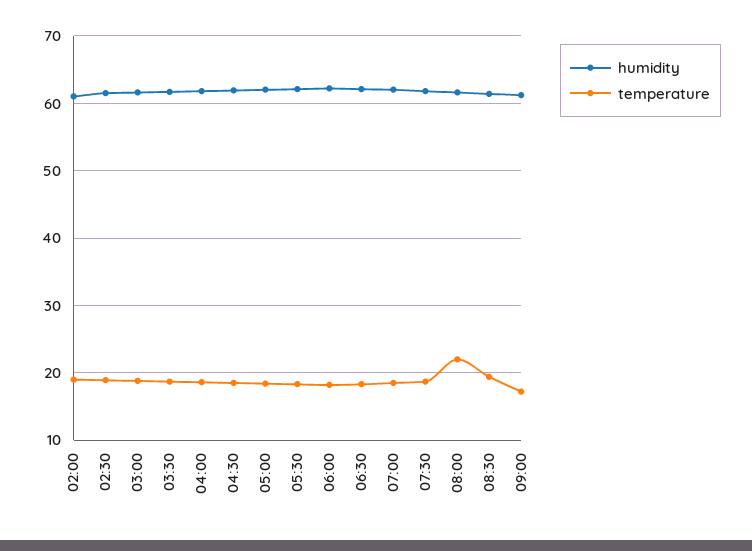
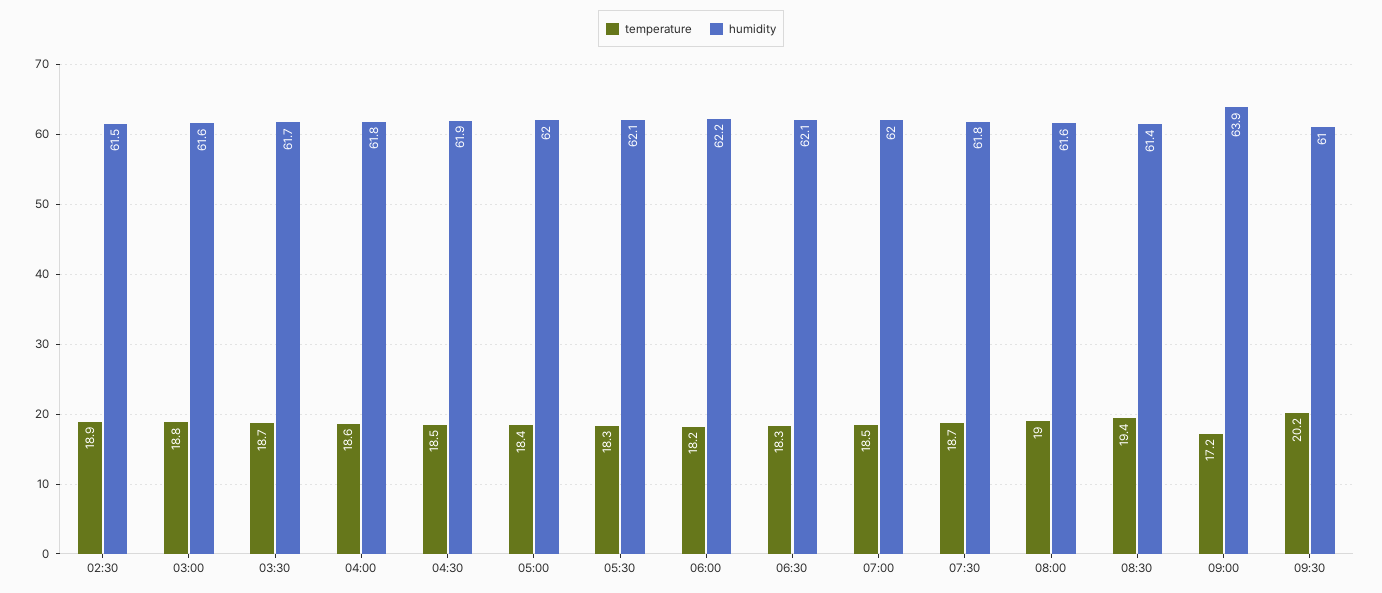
humidity, 02:00: 61 -> none
temperature, 02:00: 19 -> none
temperature, 08:00: 22 -> 19
humidity, 09:00: 61 -> 63.9
temperature, 09:30: none -> 20.2
humidity, 09:30: none -> 61

